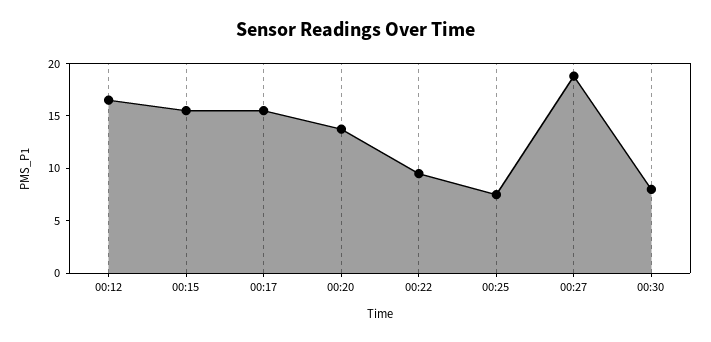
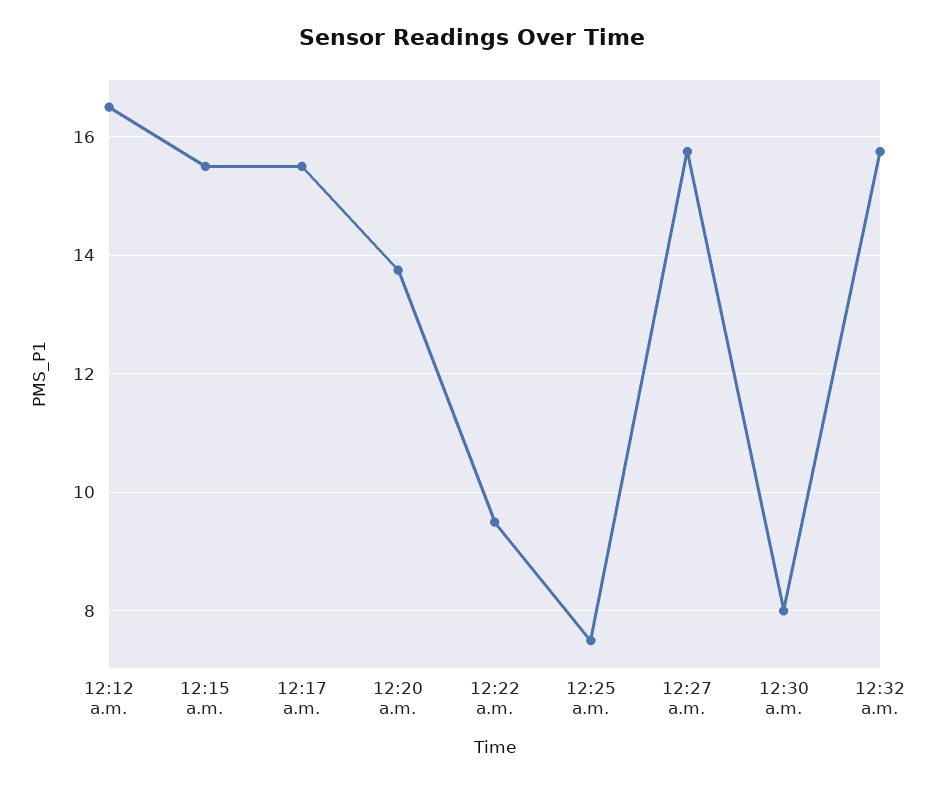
00:27: 19 -> 15.8
12:32 a.m.: none -> 15.8

